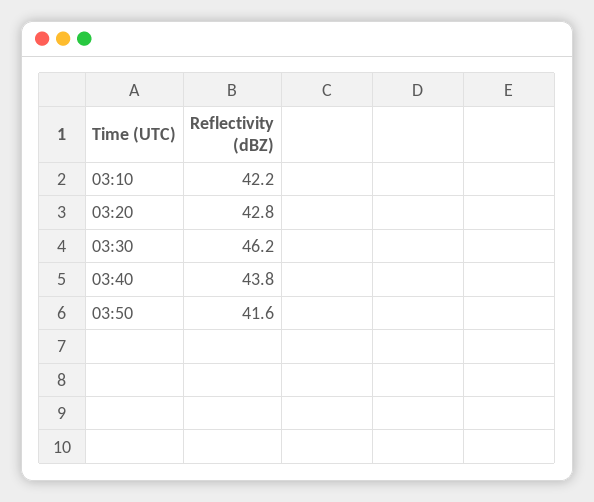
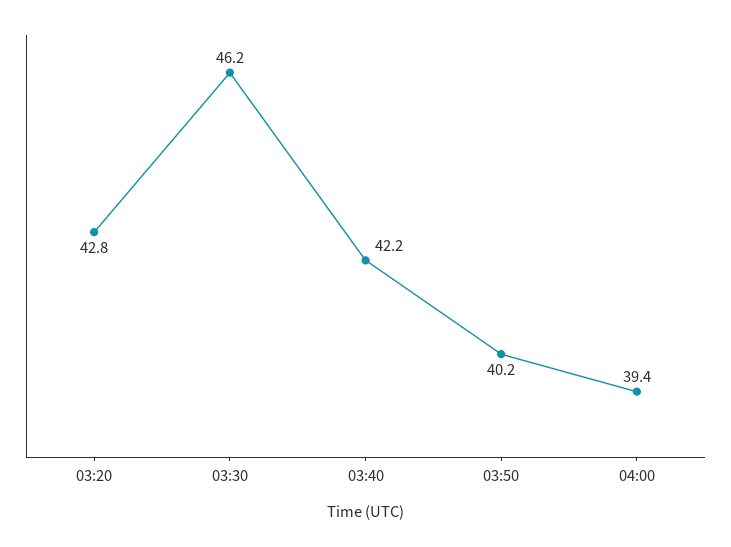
03:10: 42.2 -> none
03:40: 43.8 -> 42.2
03:50: 41.6 -> 40.2
04:00: none -> 39.4

